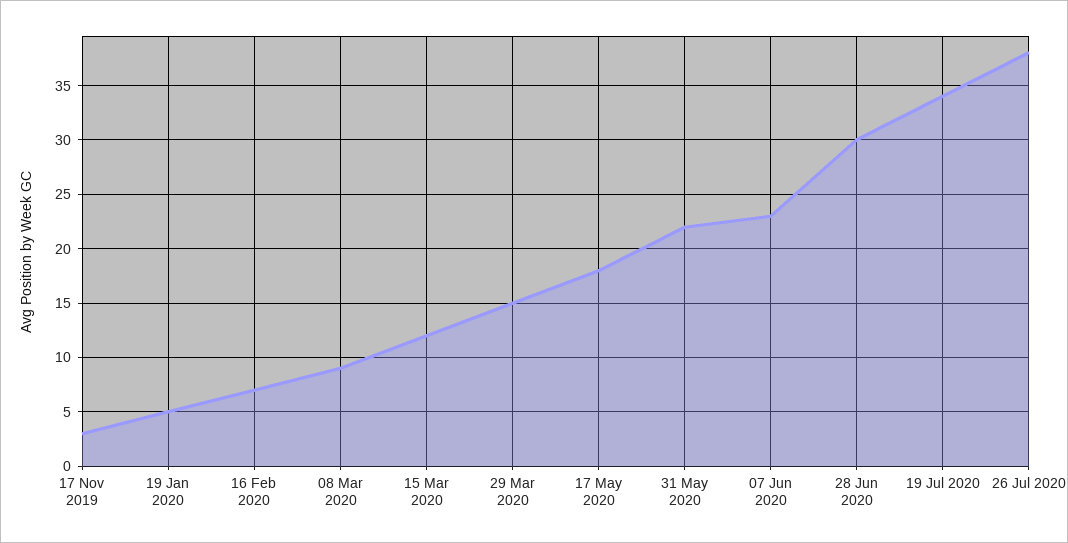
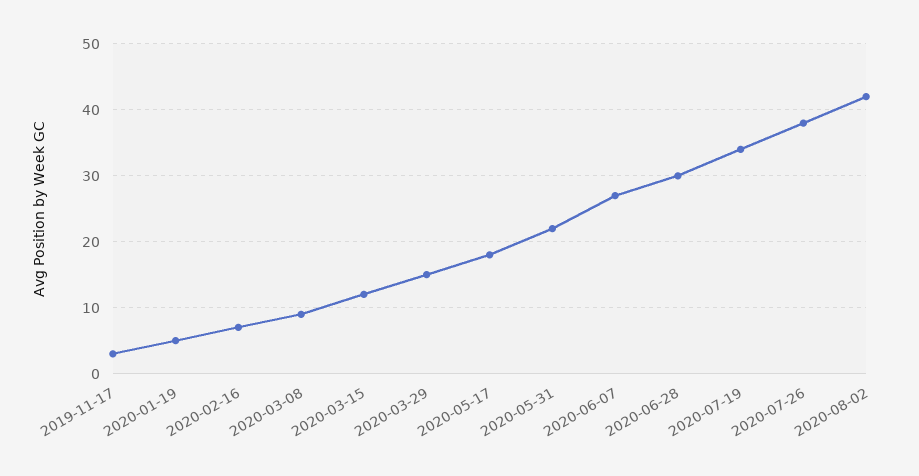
07 Jun 2020: 23 -> 27
2020-08-02: none -> 42

